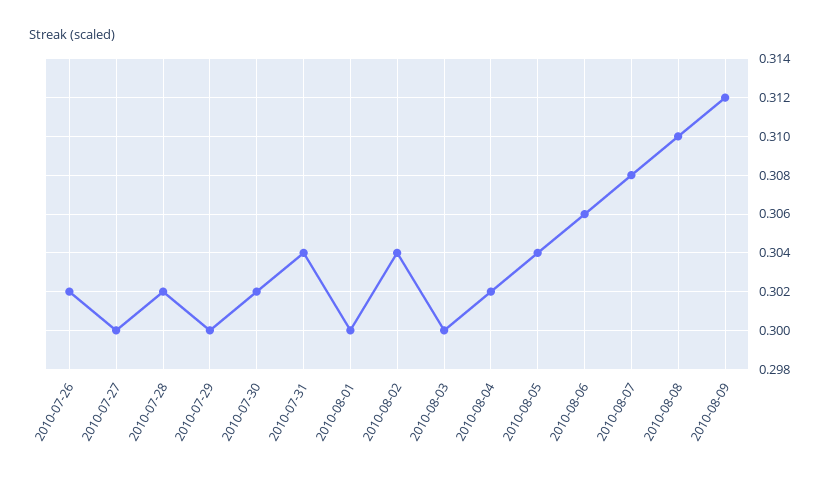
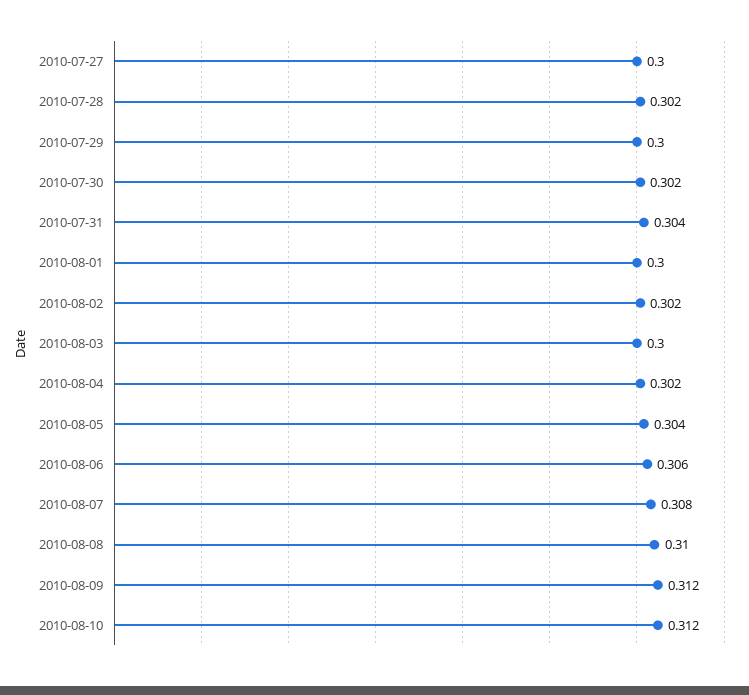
2010-07-26: 0.302 -> none
2010-08-02: 0.304 -> 0.302
2010-08-10: none -> 0.312

